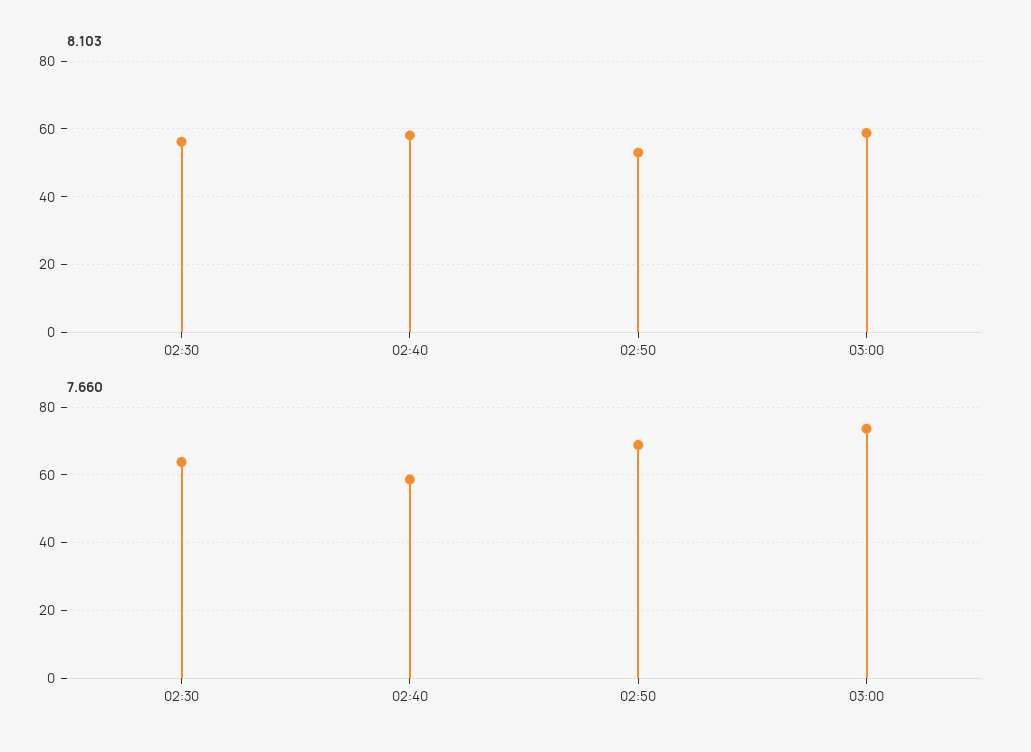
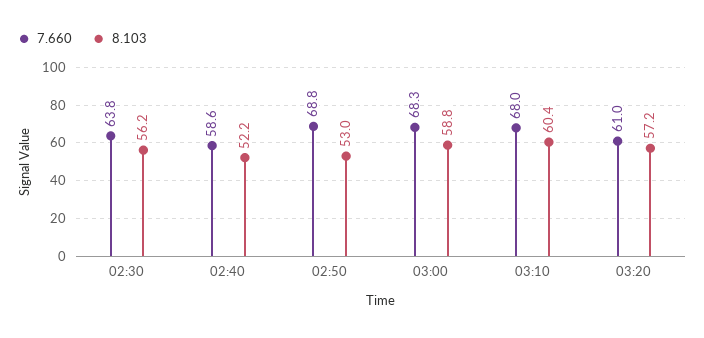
8.103, 02:40: 58 -> 52.2
7.660, 03:00: 74 -> 68.3
7.660, 03:10: none -> 68
8.103, 03:10: none -> 60.4
7.660, 03:20: none -> 61
8.103, 03:20: none -> 57.2

